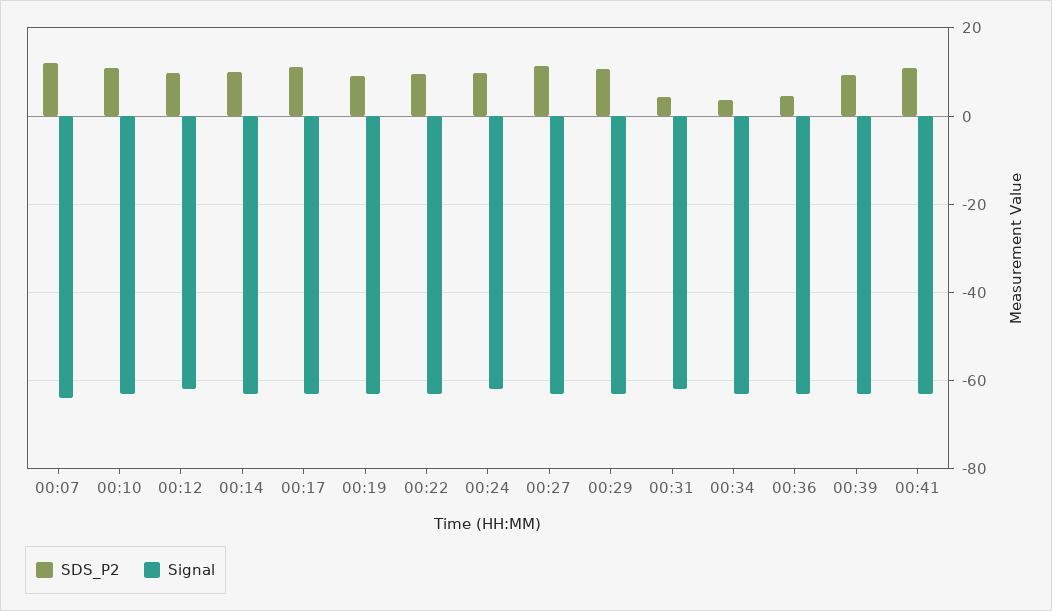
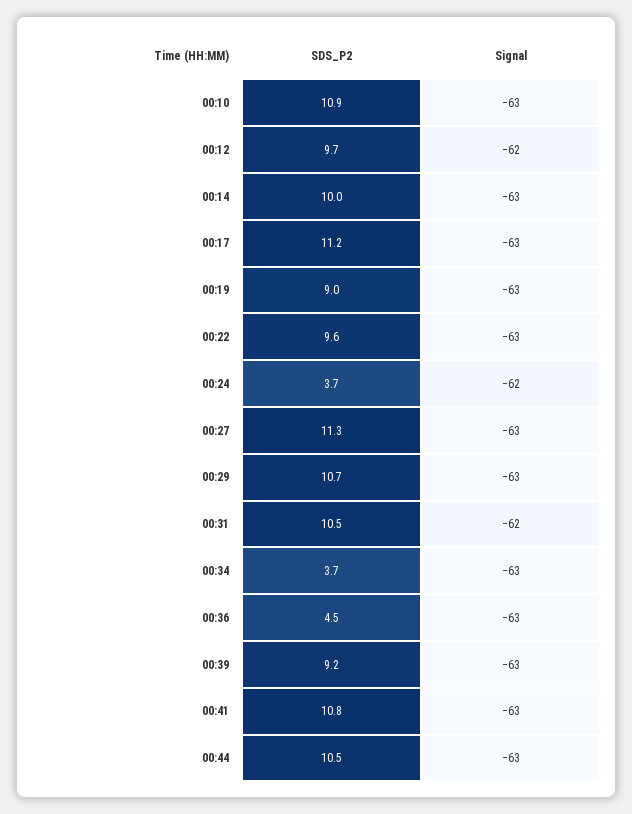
SDS_P2, 00:07: 12 -> none
Signal, 00:07: -64 -> none
SDS_P2, 00:24: 10 -> 3.7
SDS_P2, 00:31: 4 -> 10.5
SDS_P2, 00:44: none -> 10.5
Signal, 00:44: none -> -63

